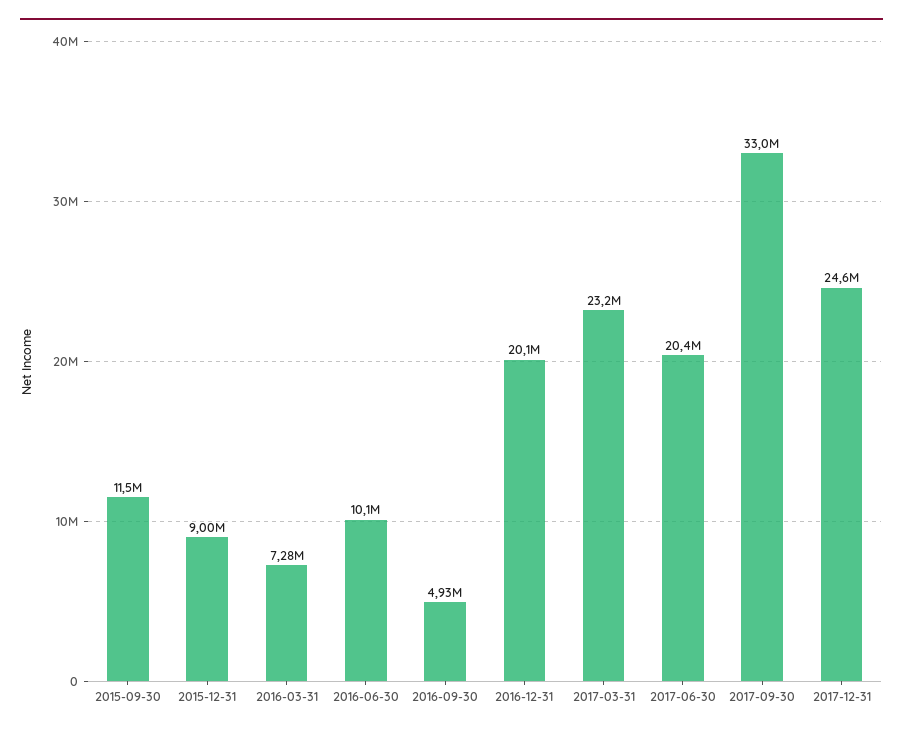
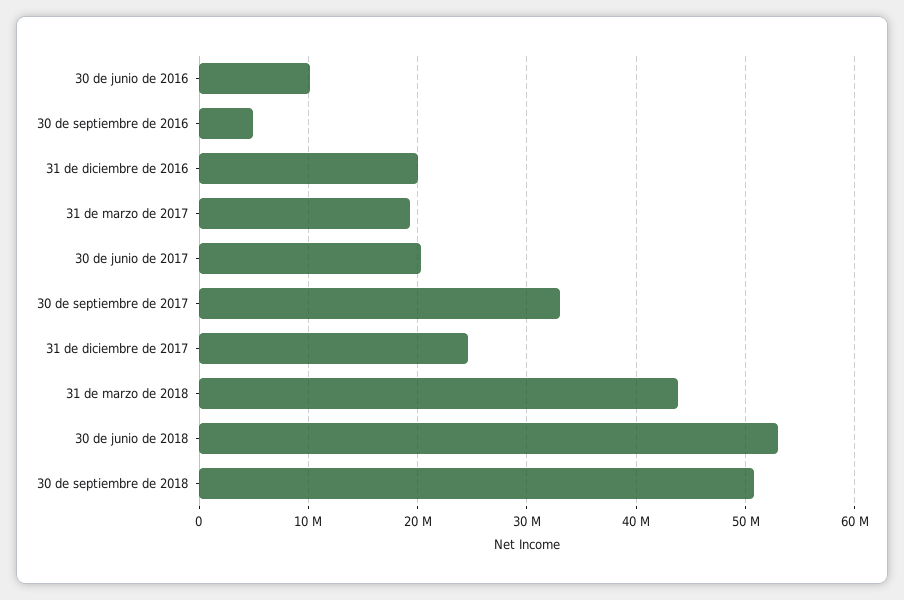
2015-09-30: 11500000 -> none
2015-12-31: 9000000 -> none
2016-03-31: 7280000 -> none
2017-03-31: 23200000 -> 19000000
31 de marzo de 2018: none -> 44000000
30 de junio de 2018: none -> 53000000
30 de septiembre de 2018: none -> 51000000

